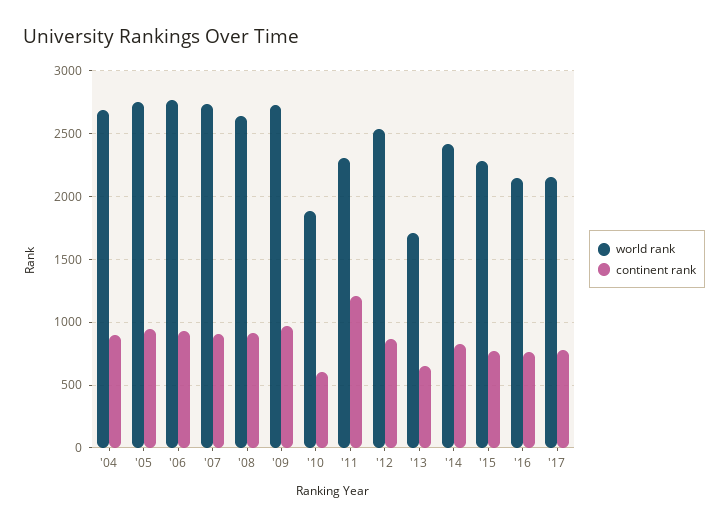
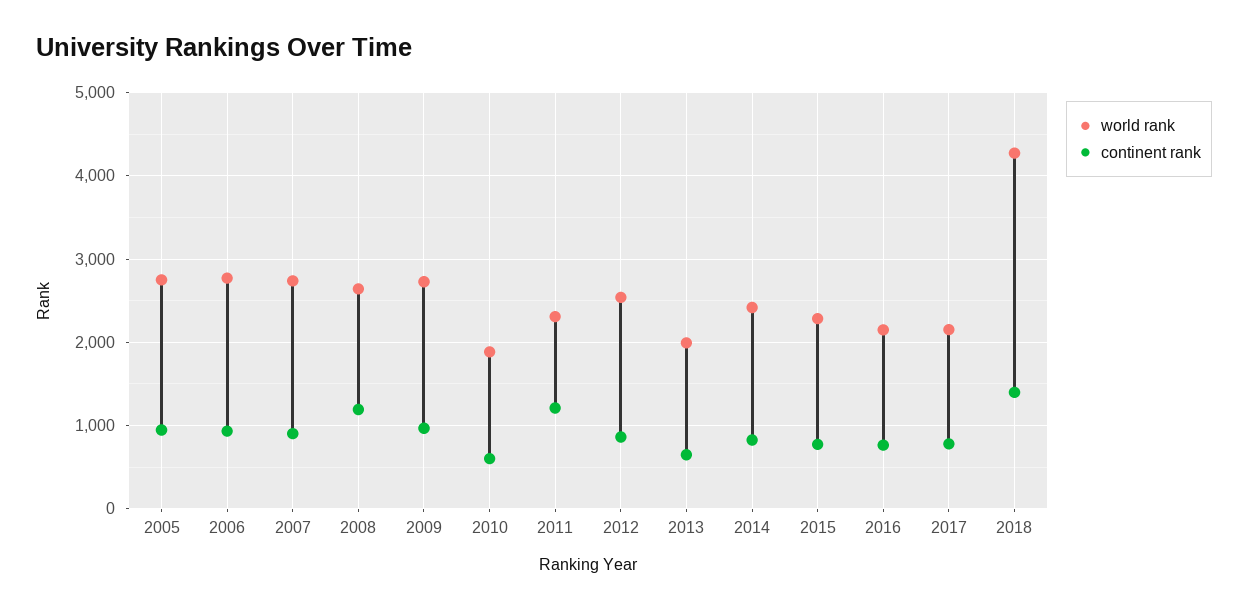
world rank, '04: 2700 -> none
continent rank, '04: 900 -> none
continent rank, '08: 900 -> 1200
world rank, '13: 1700 -> 2000
world rank, 2018: none -> 4300
continent rank, 2018: none -> 1400

